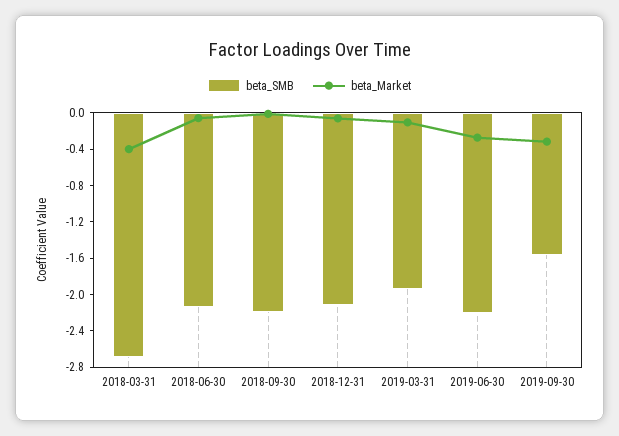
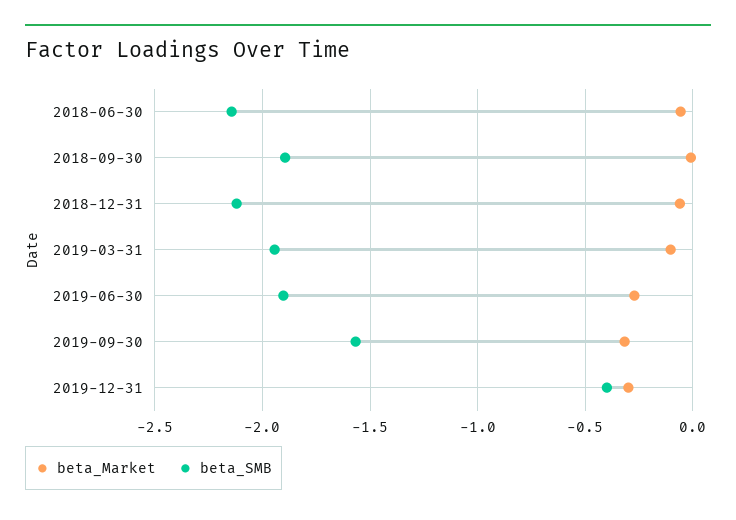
beta_SMB, 2018-03-31: -2.7 -> none
beta_Market, 2018-03-31: -0.4 -> none
beta_SMB, 2018-09-30: -2.2 -> -1.9
beta_SMB, 2019-06-30: -2.2 -> -1.9
beta_Market, 2019-12-31: none -> -0.3
beta_SMB, 2019-12-31: none -> -0.4

